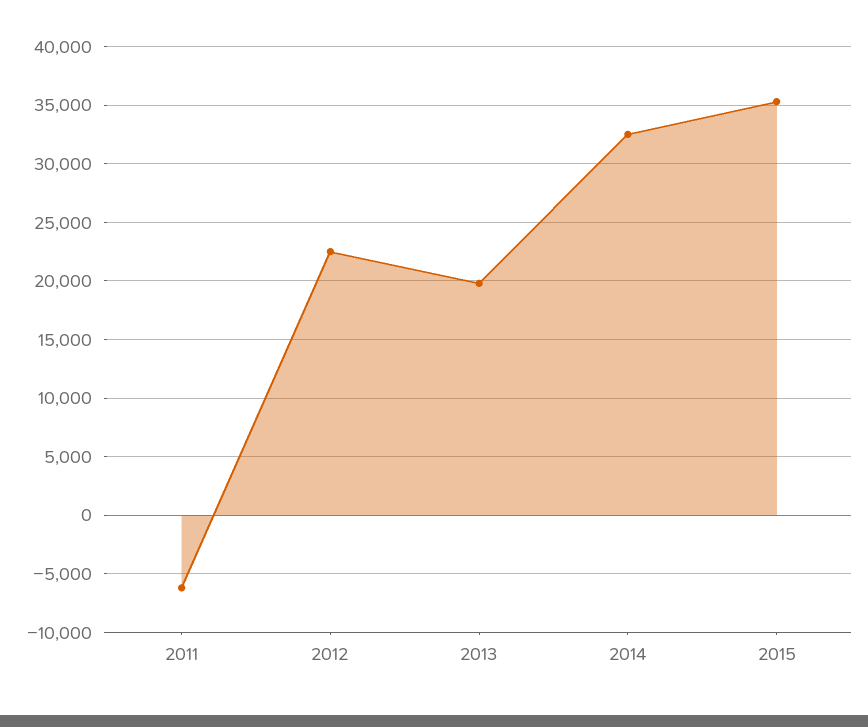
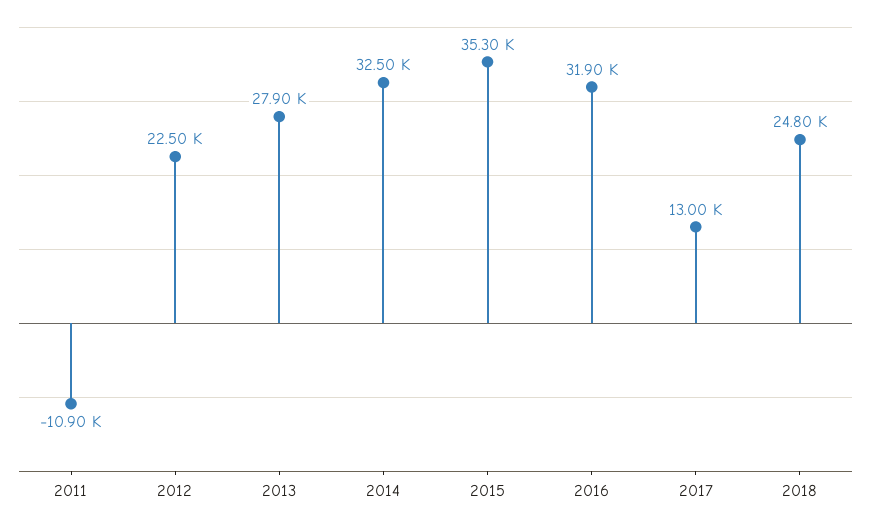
2011: -6000 -> -10900
2013: 20000 -> 27900
2016: none -> 31900
2017: none -> 13000
2018: none -> 24800

